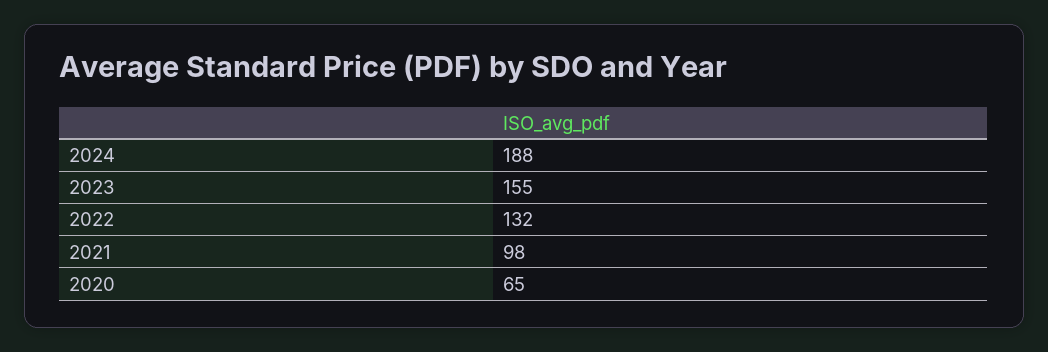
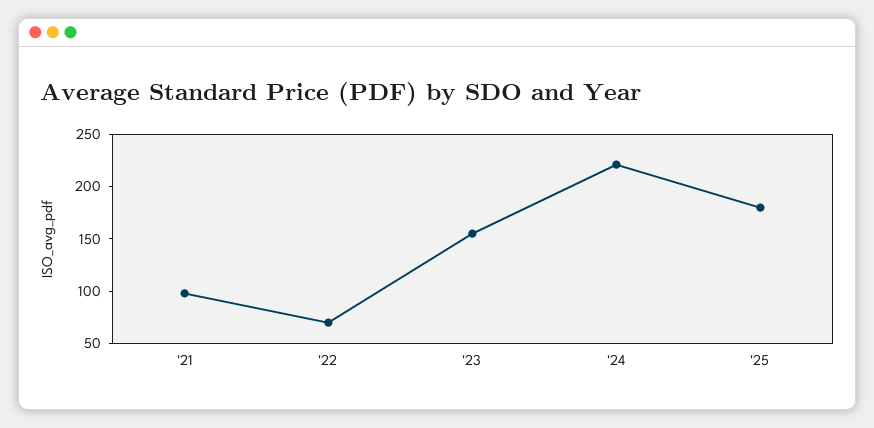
2024: 188 -> 220
2022: 132 -> 70
2020: 65 -> none
'25: none -> 180

